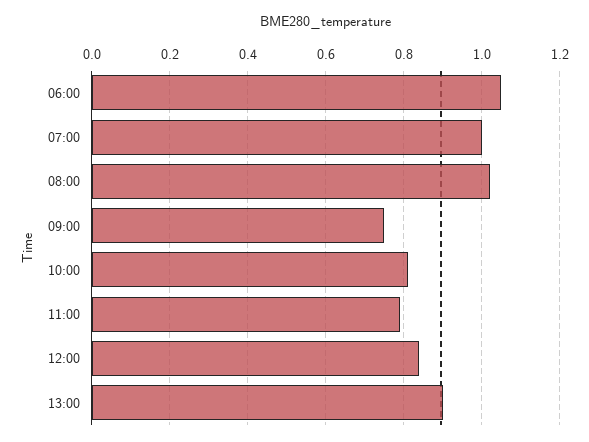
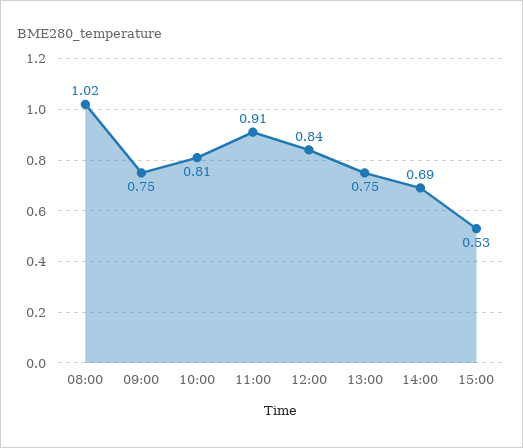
06:00: 1.05 -> none
07:00: 1 -> none
11:00: 0.8 -> 0.91
13:00: 0.9 -> 0.75
14:00: none -> 0.69
15:00: none -> 0.53

